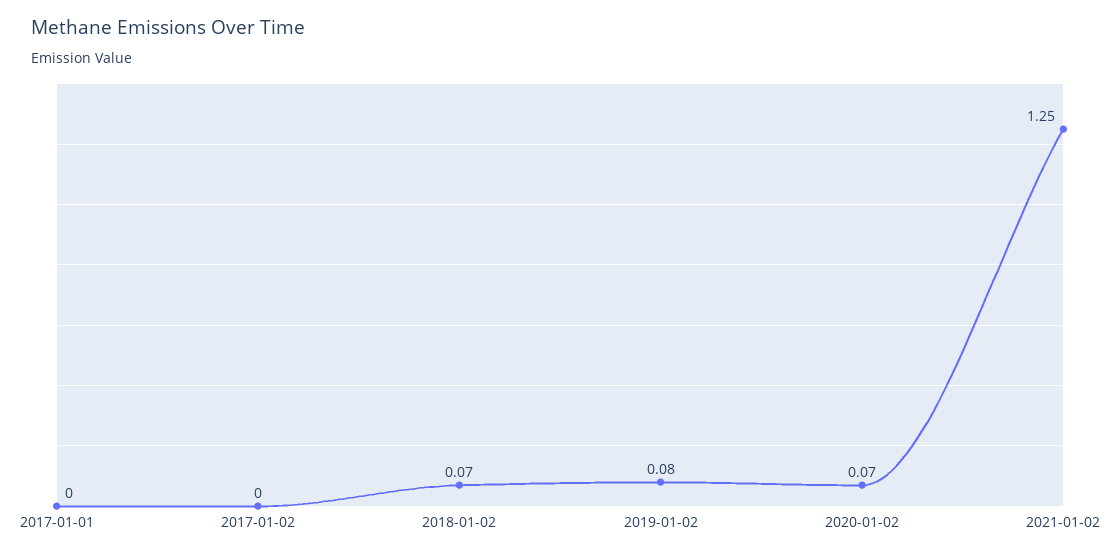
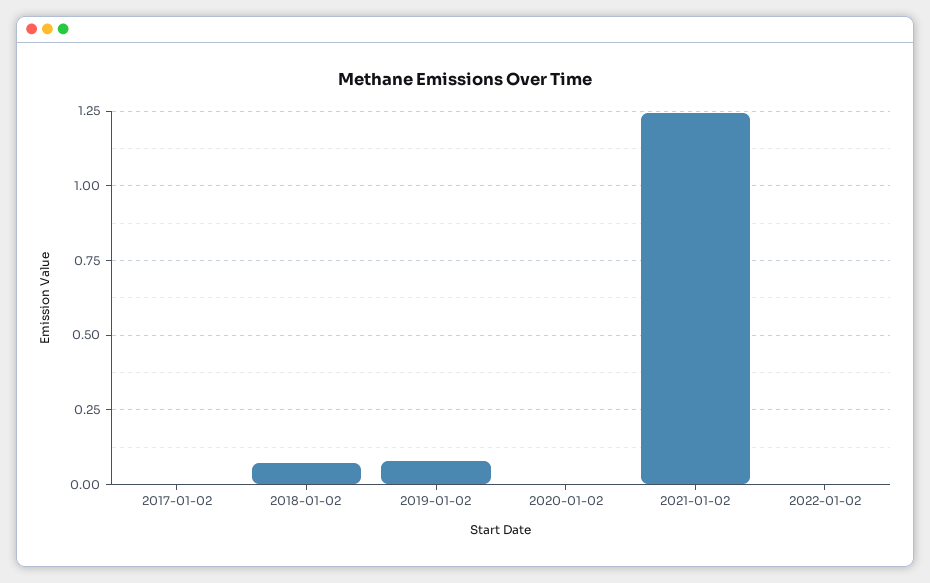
2017-01-01: 0 -> none
2020-01-02: 0.07 -> 0
2022-01-02: none -> 0

